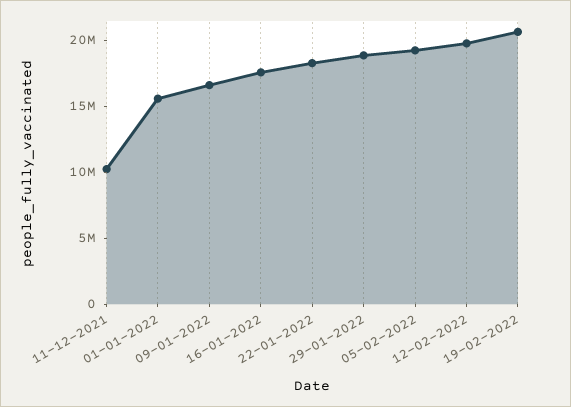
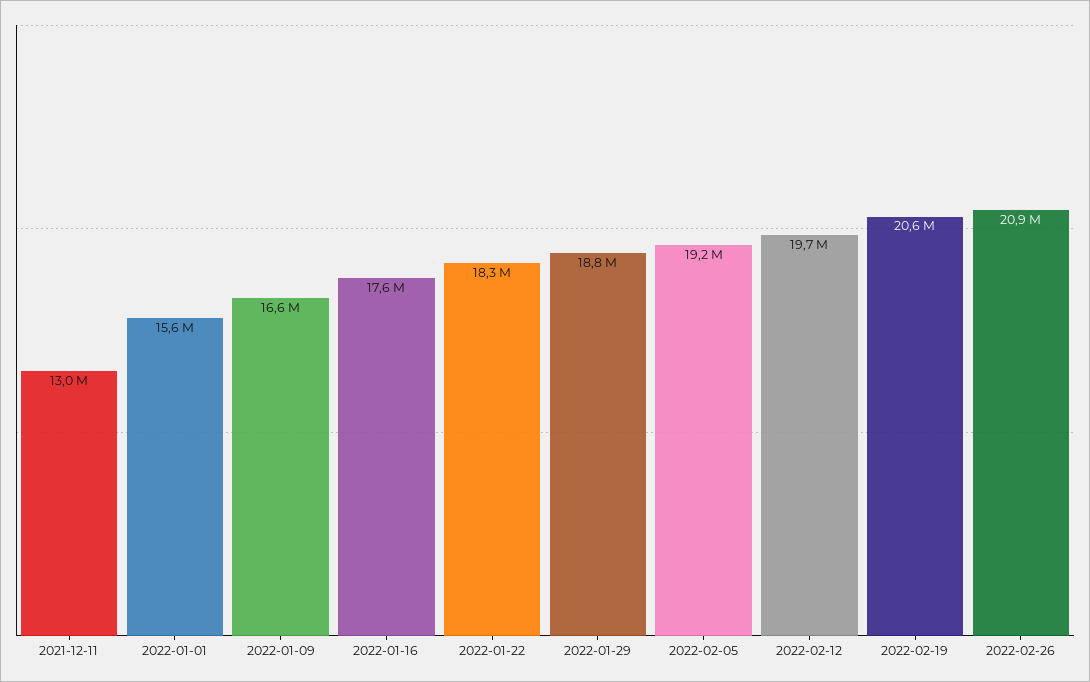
11-12-2021: 10000000 -> 13000000
2022-02-26: none -> 20900000

